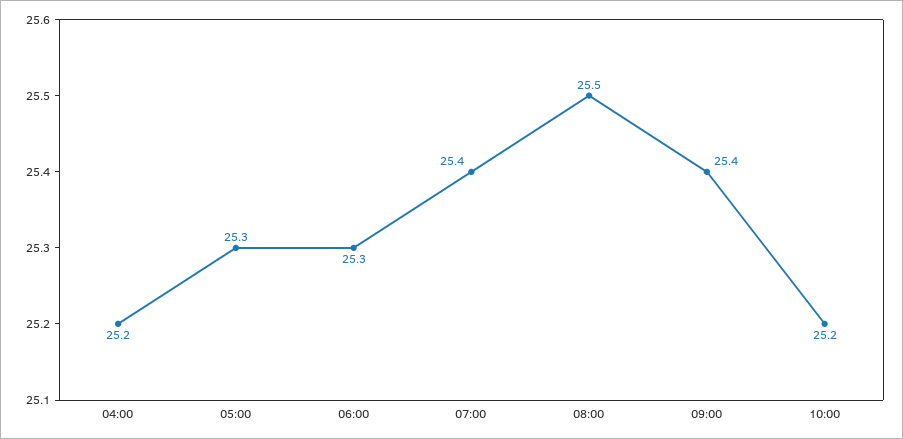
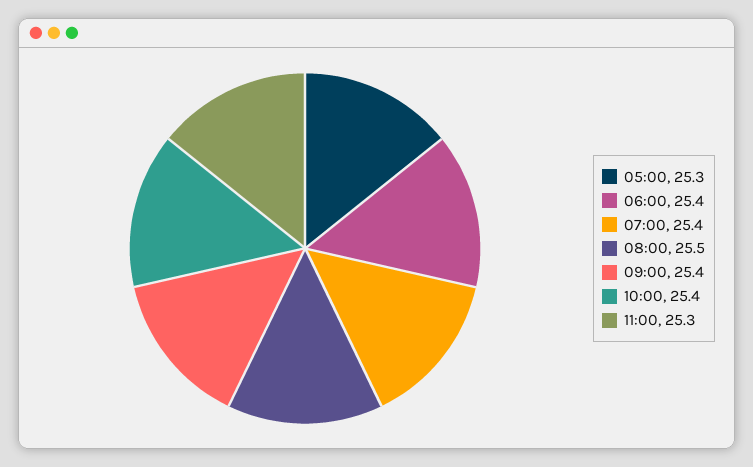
04:00: 25.2 -> none
06:00: 25.3 -> 25.4
10:00: 25.2 -> 25.4
11:00: none -> 25.3

